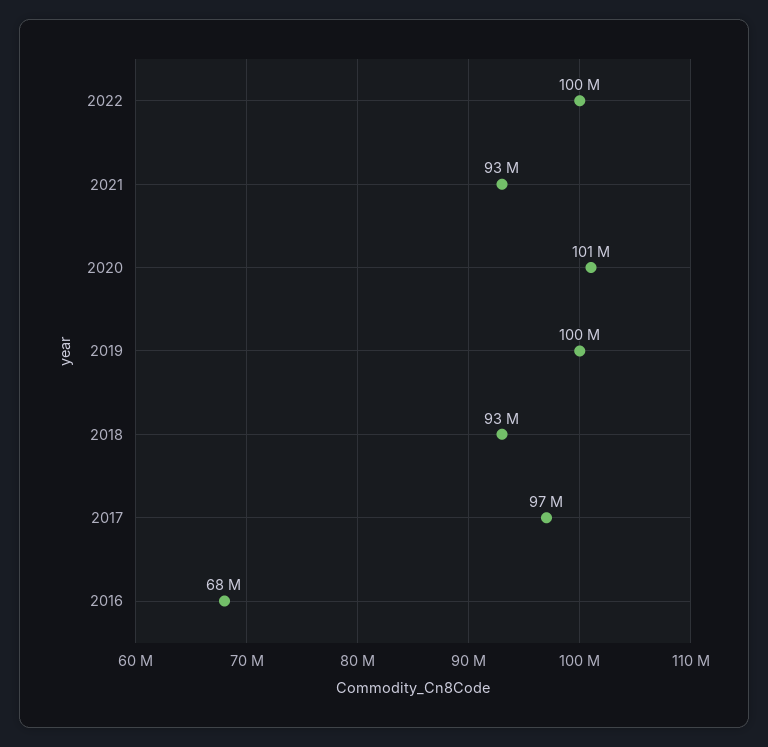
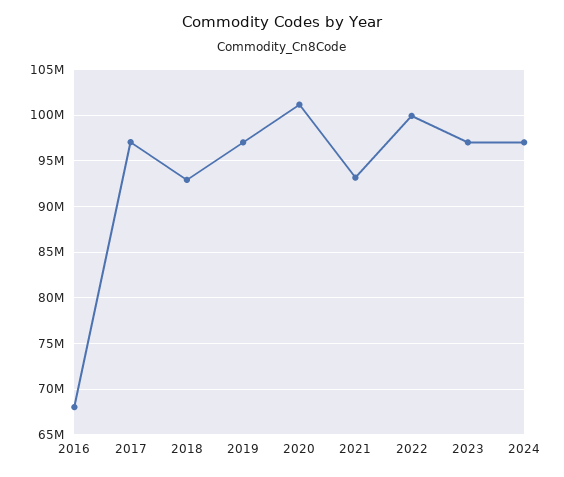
2019: 100000000 -> 97000000
2023: none -> 97000000
2024: none -> 97000000

